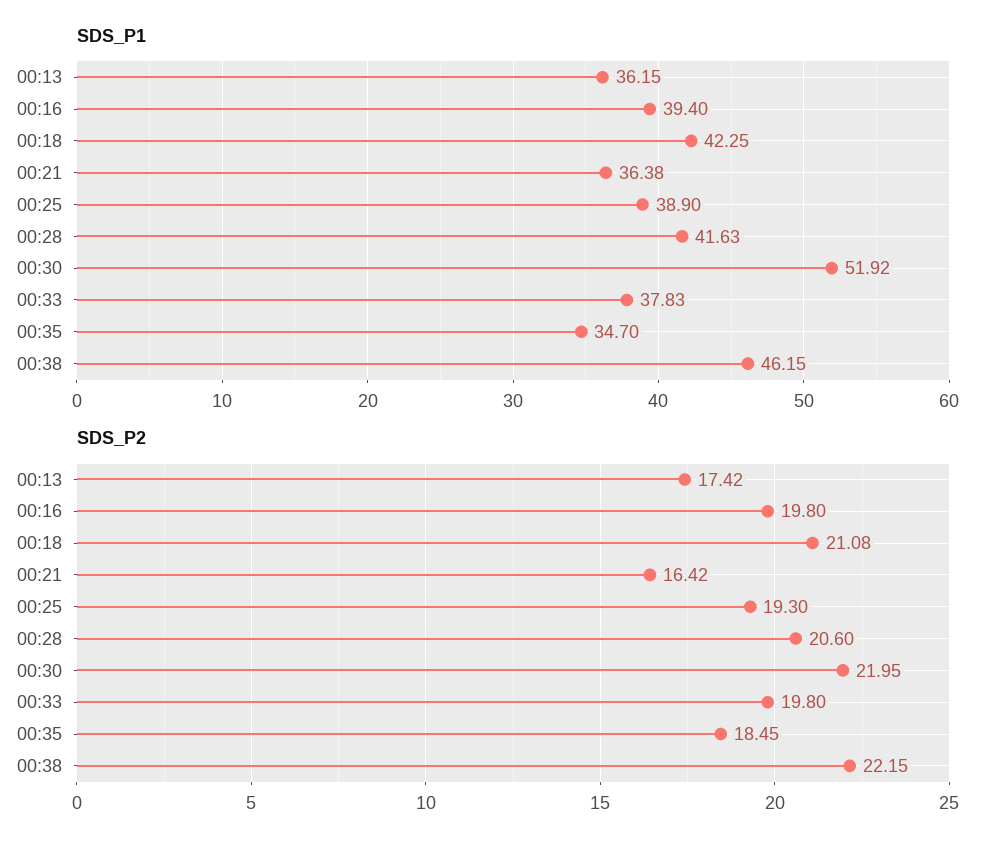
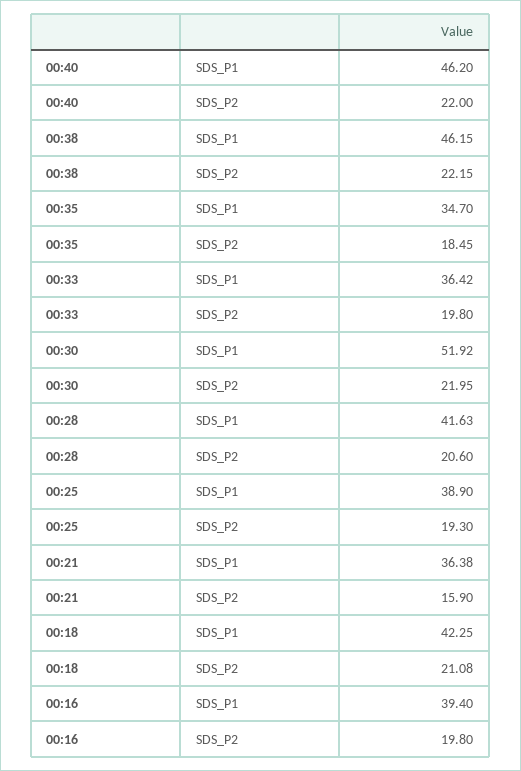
SDS_P1, 00:13: 36.15 -> none
SDS_P1, 00:33: 37.83 -> 36.42
SDS_P2, 00:13: 17.42 -> none
SDS_P2, 00:21: 16.42 -> 15.9
SDS_P1, 00:40: none -> 46.2
SDS_P2, 00:40: none -> 22

